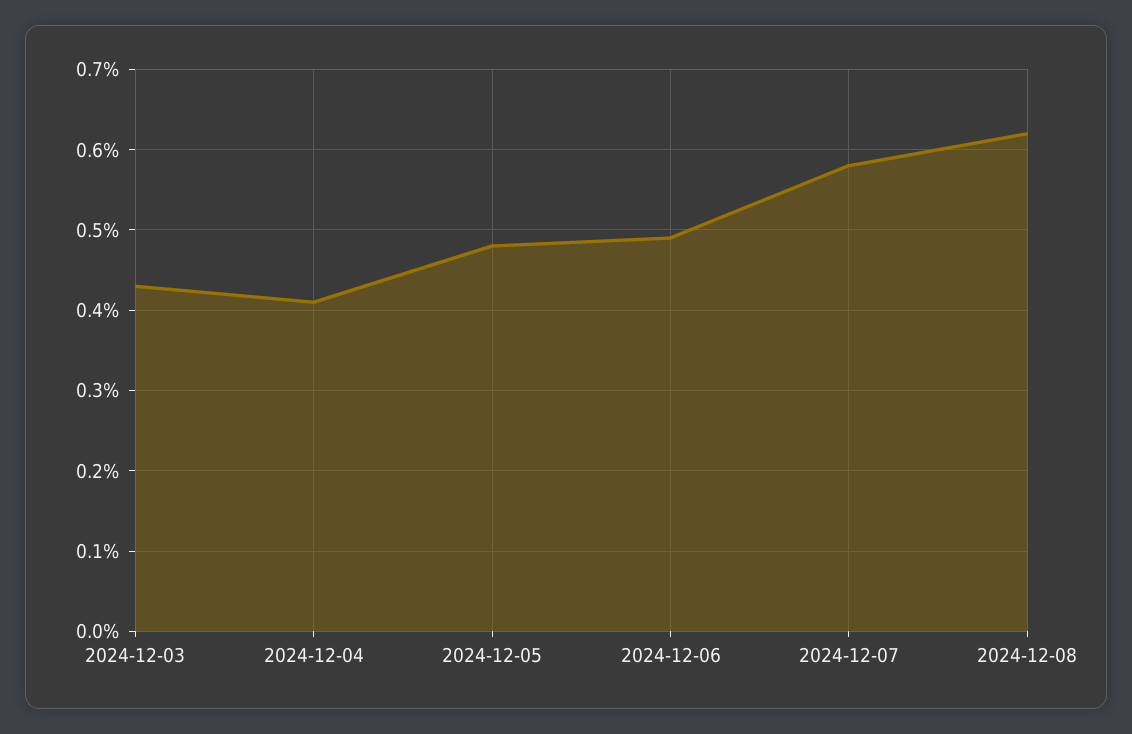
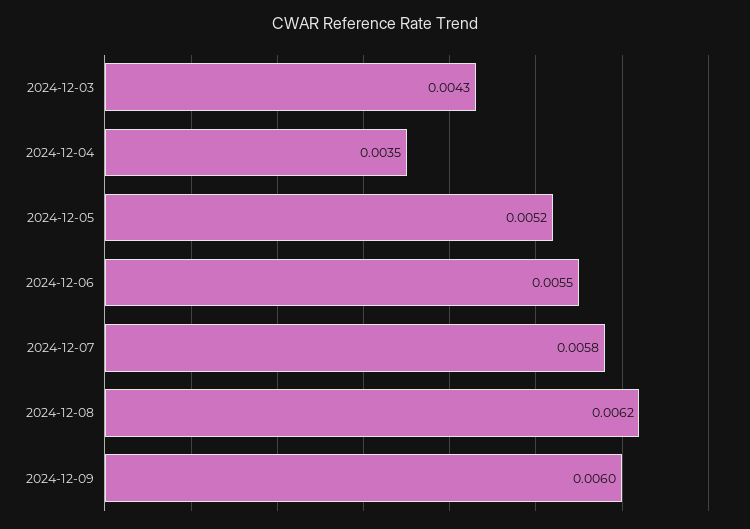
2024-12-04: 0.0041 -> 0.0035
2024-12-05: 0.0048 -> 0.0052
2024-12-06: 0.0049 -> 0.0055
2024-12-09: none -> 0.006

